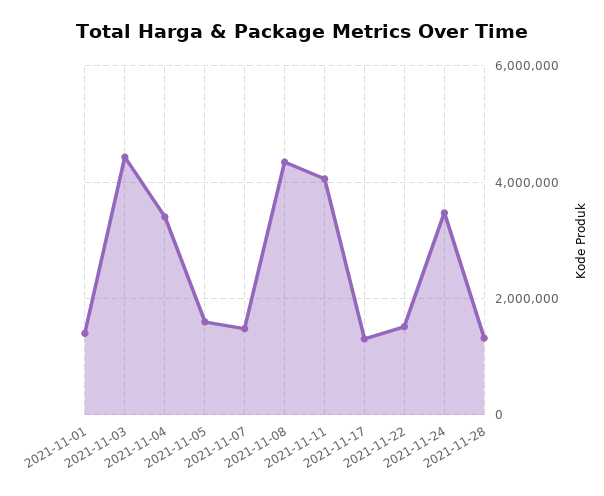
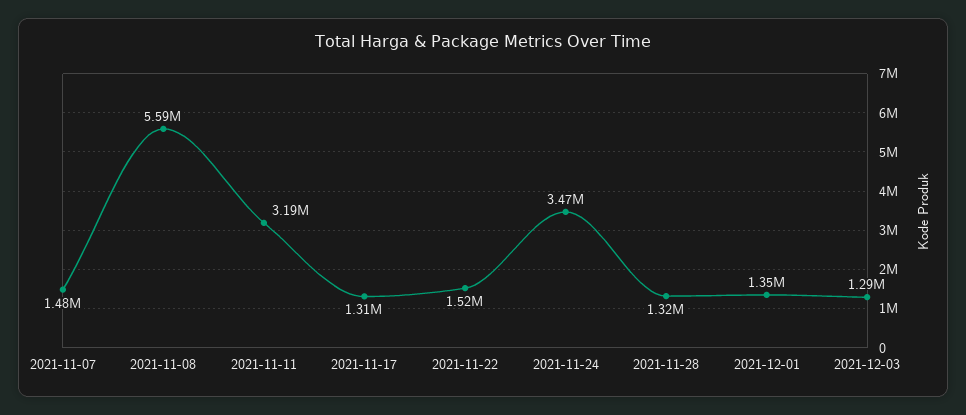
2021-11-01: 1400000 -> none
2021-11-03: 4400000 -> none
2021-11-04: 3400000 -> none
2021-11-05: 1600000 -> none
2021-11-08: 4400000 -> 5590000
2021-11-11: 4000000 -> 3190000
2021-12-01: none -> 1350000
2021-12-03: none -> 1290000

